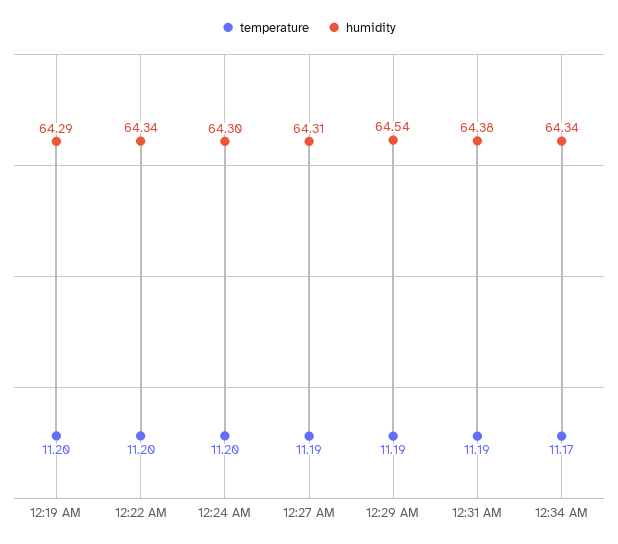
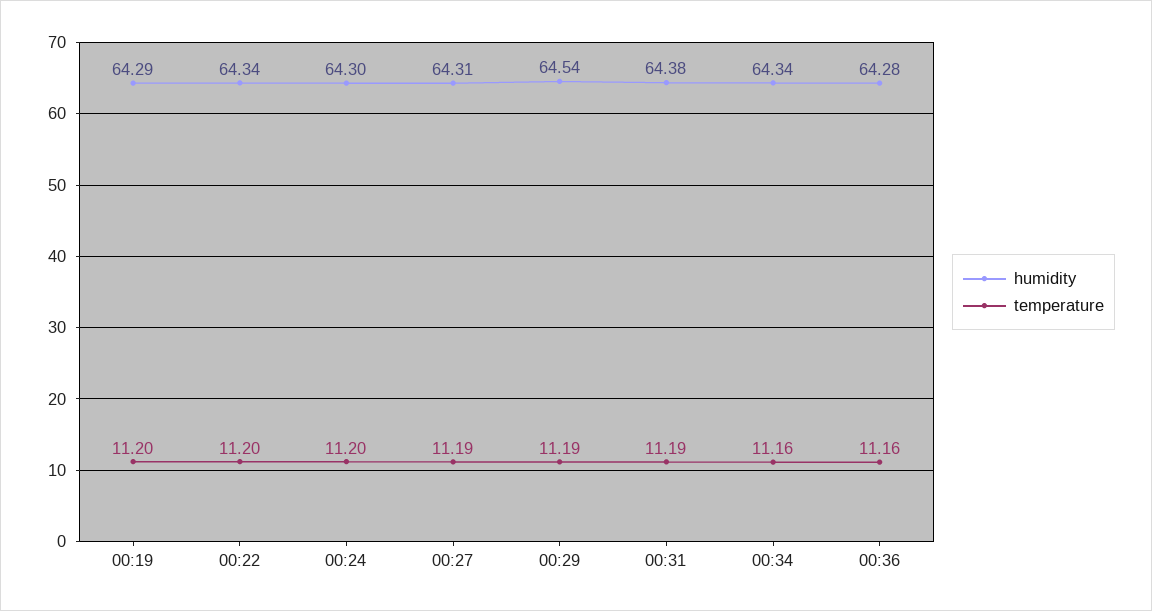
temperature, 12:34 AM: 11.17 -> 11.16
humidity, 00:36: none -> 64.28
temperature, 00:36: none -> 11.16

